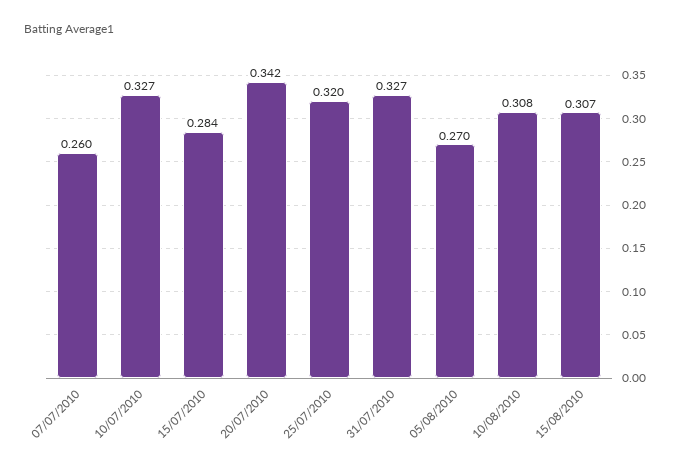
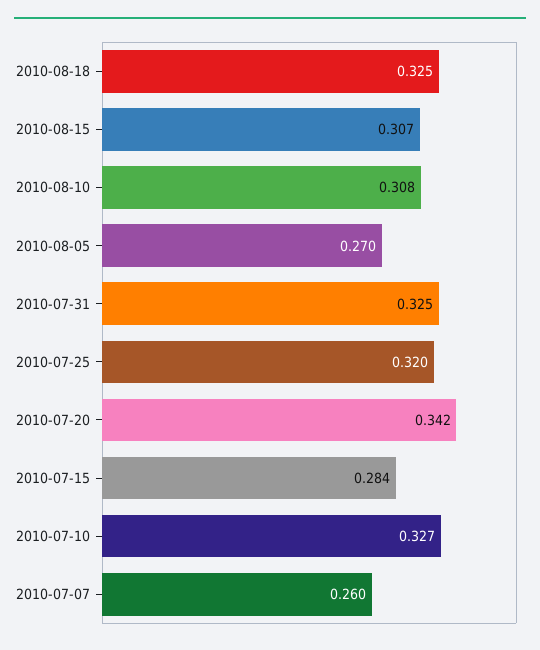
31/07/2010: 0.327 -> 0.325
2010-08-18: none -> 0.325

